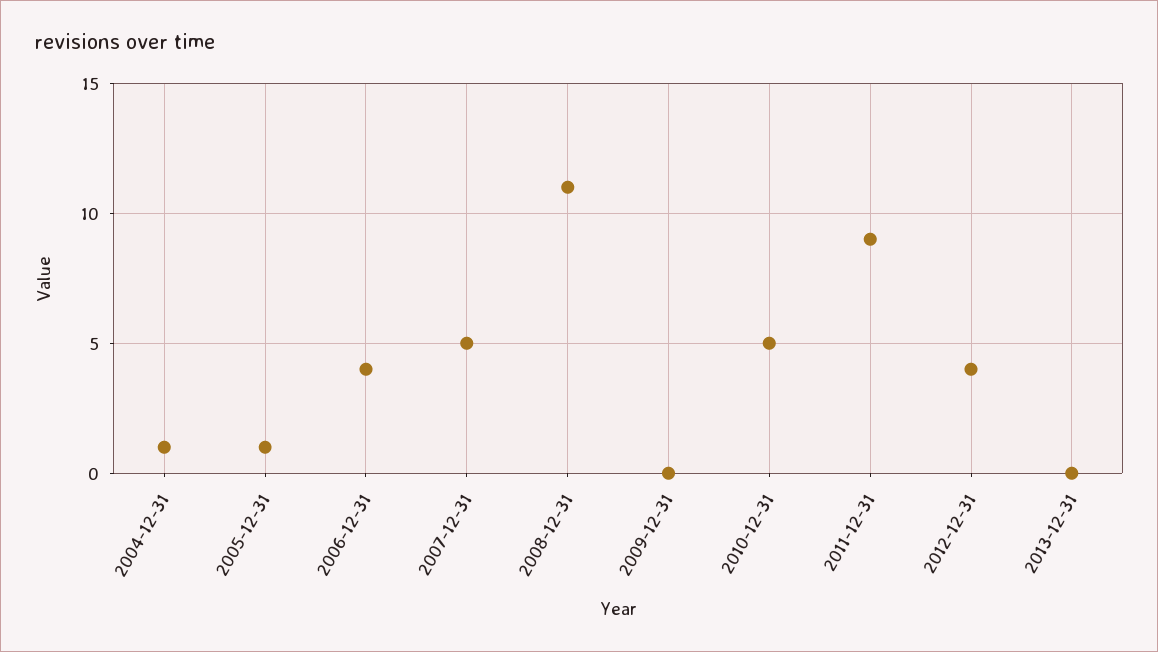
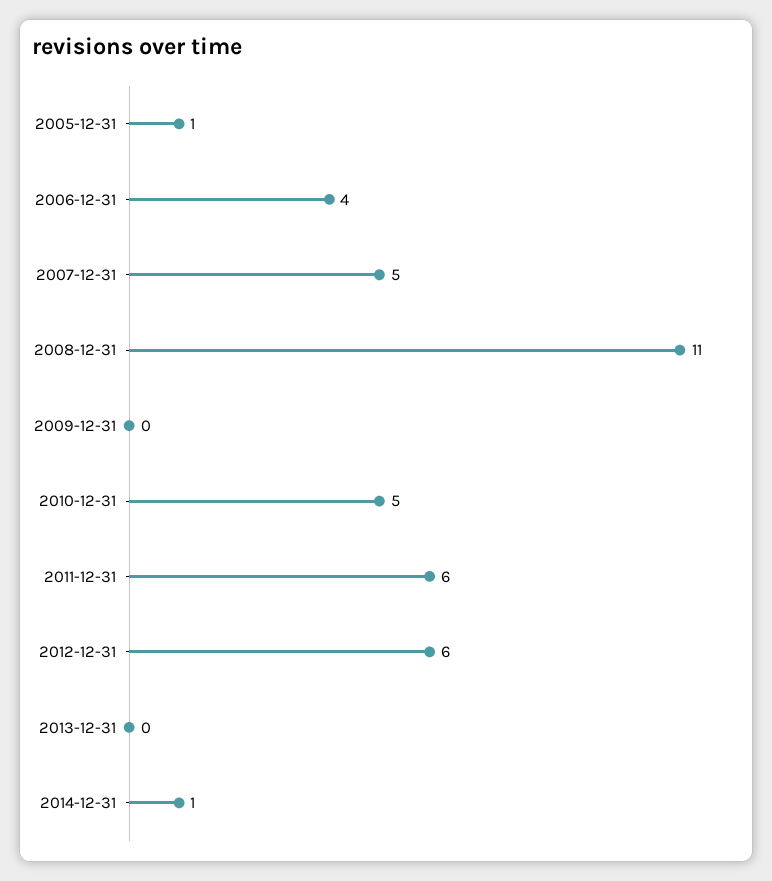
2004-12-31: 1 -> none
2011-12-31: 9 -> 6
2012-12-31: 4 -> 6
2014-12-31: none -> 1

